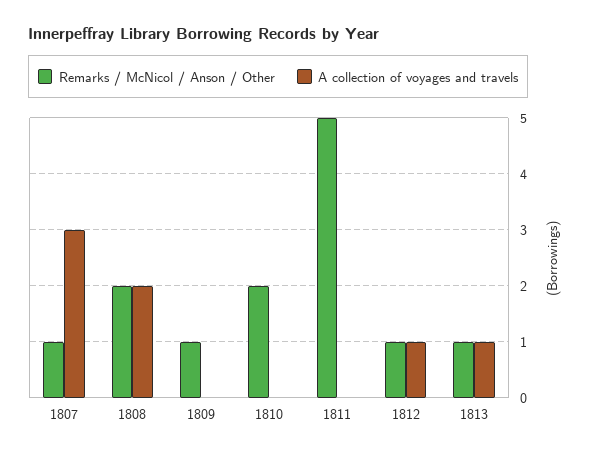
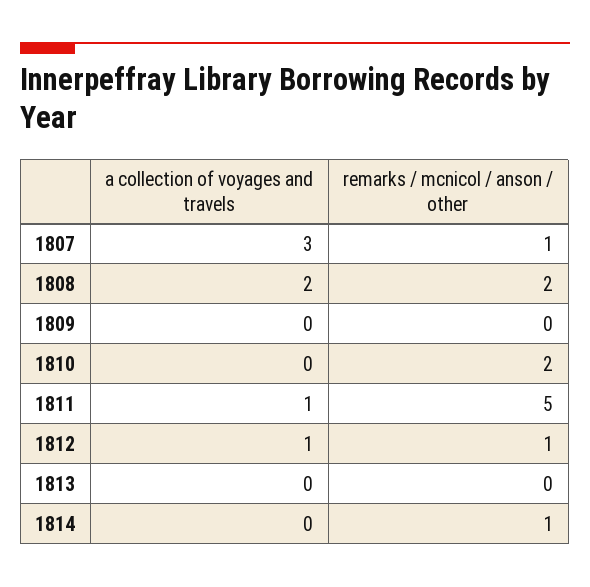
Remarks / McNicol / Anson / Other, 1809: 1 -> 0
A collection of voyages and travels, 1811: 0 -> 1
Remarks / McNicol / Anson / Other, 1813: 1 -> 0
A collection of voyages and travels, 1813: 1 -> 0
A collection of voyages and travels, 1814: none -> 0
Remarks / McNicol / Anson / Other, 1814: none -> 1

